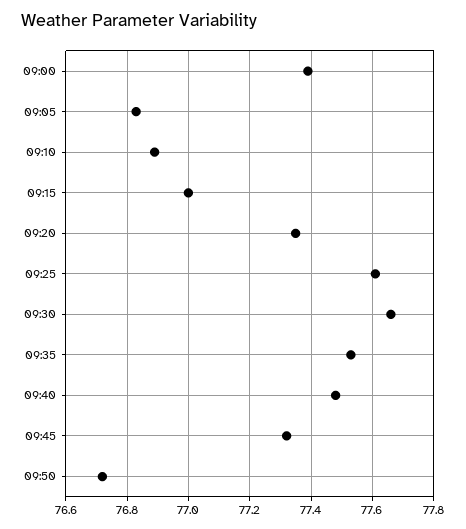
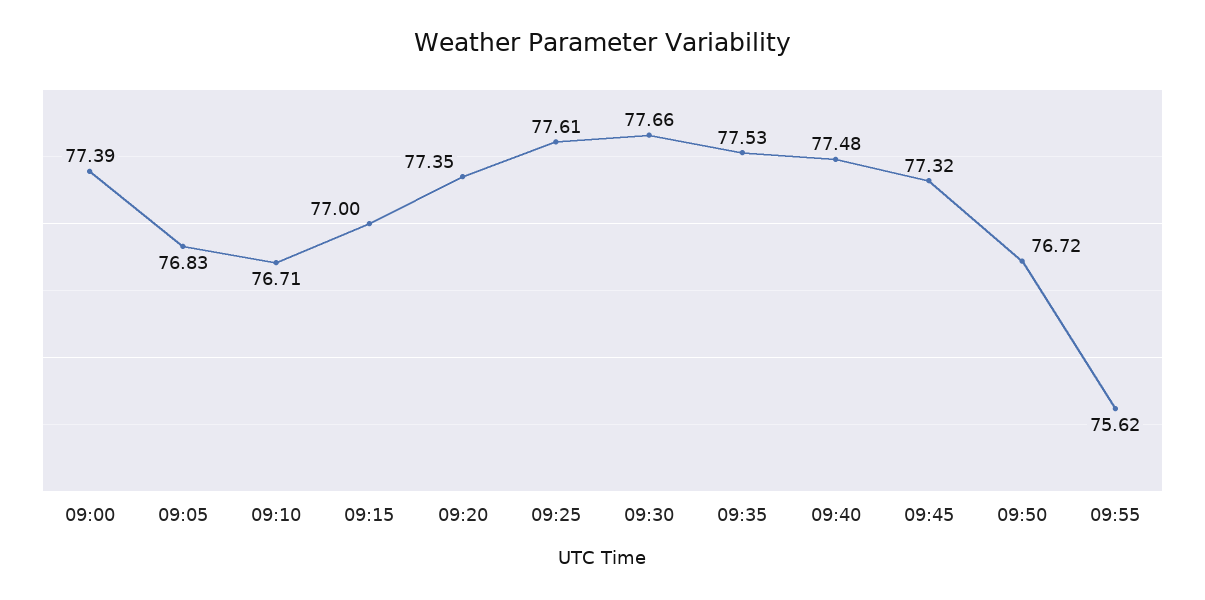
09:10: 76.9 -> 76.71
09:55: none -> 75.62

